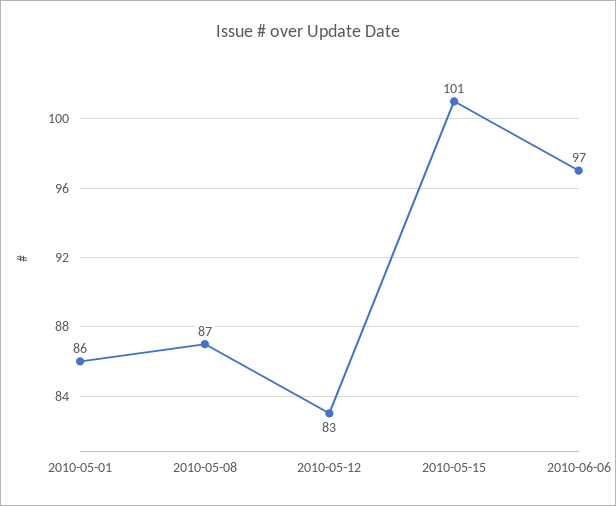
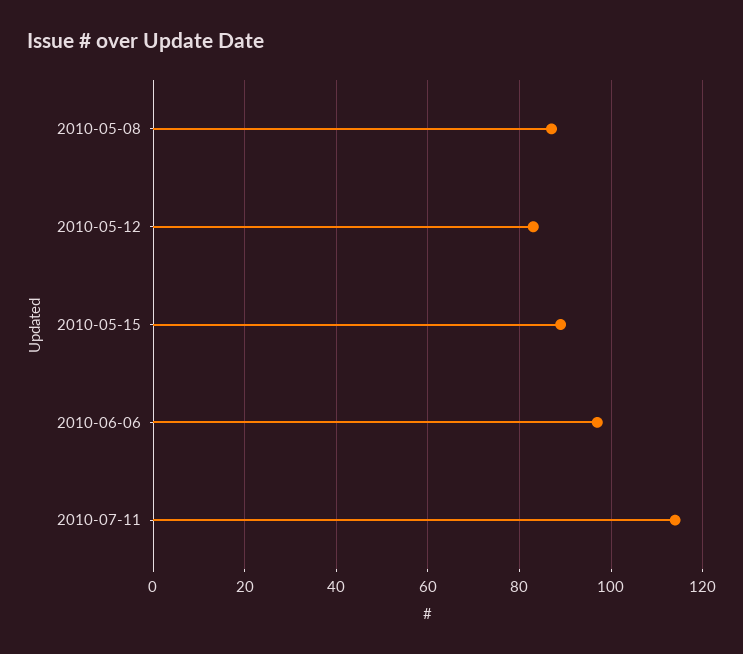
2010-05-01: 86 -> none
2010-05-15: 101 -> 90
2010-07-11: none -> 115

